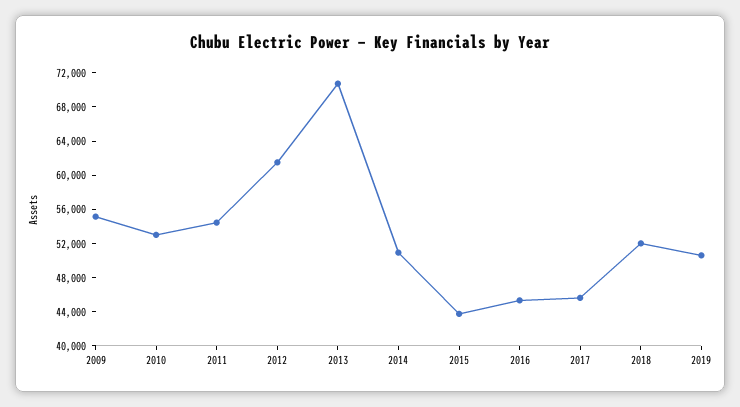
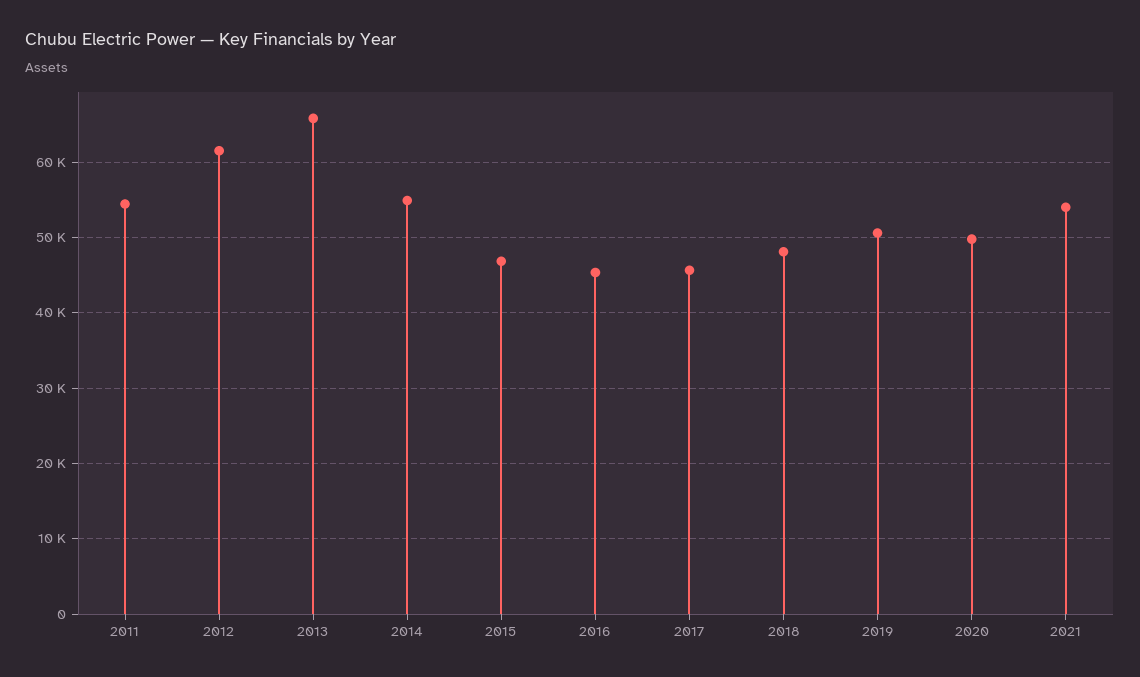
2009: 55000 -> none
2010: 53000 -> none
2013: 71000 -> 66000
2014: 51000 -> 55000
2015: 44000 -> 47000
2018: 52000 -> 48000
2020: none -> 50000
2021: none -> 54000

